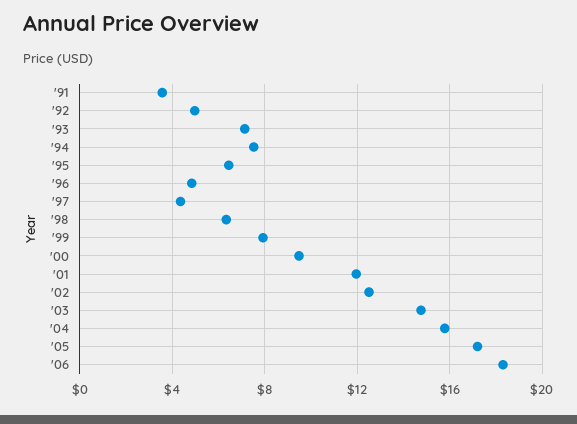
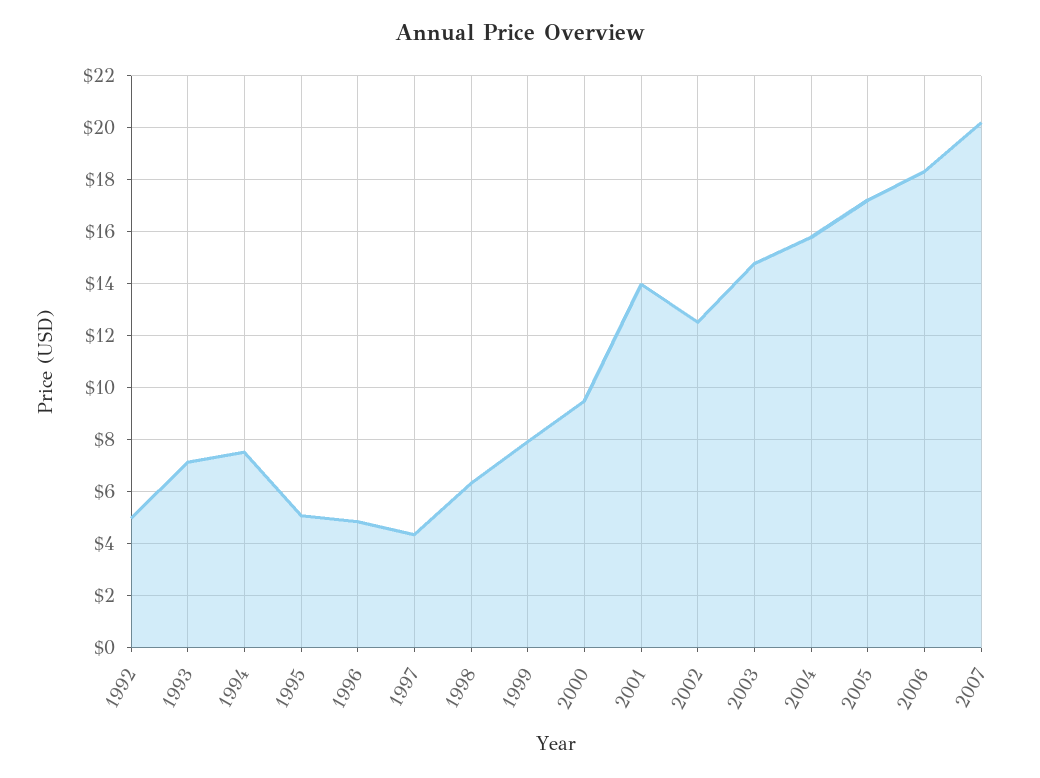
'91: 3.5 -> none
'95: 6.5 -> 5
'01: 12 -> 14
2007: none -> 20.25

